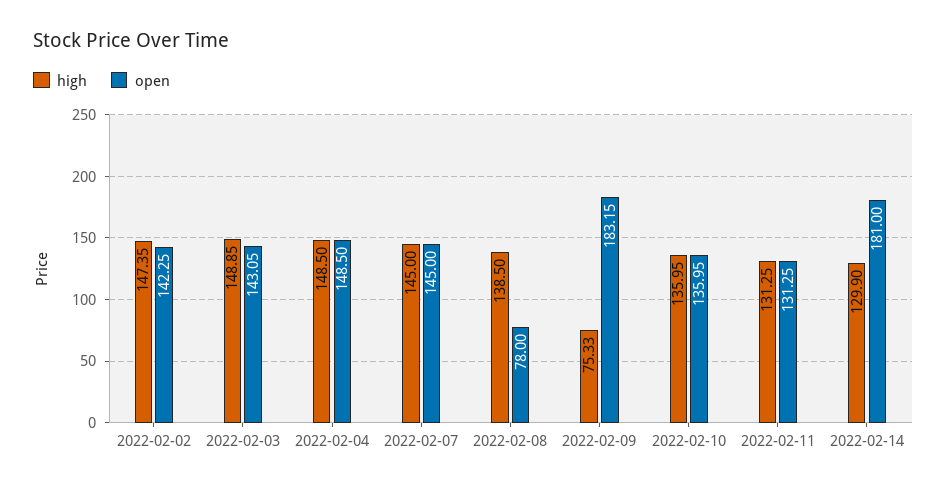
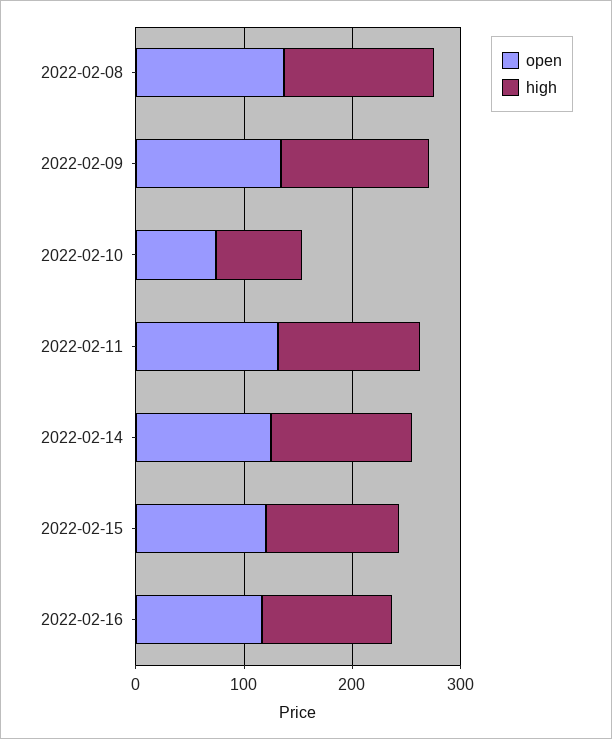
high, 2022-02-02: 147.35 -> none
open, 2022-02-02: 142.25 -> none
high, 2022-02-03: 148.85 -> none
open, 2022-02-03: 143.05 -> none
high, 2022-02-04: 148.5 -> none
open, 2022-02-04: 148.5 -> none
high, 2022-02-07: 145 -> none
open, 2022-02-07: 145 -> none
open, 2022-02-08: 78 -> 140
high, 2022-02-09: 75.33 -> 140
open, 2022-02-09: 183.15 -> 140
high, 2022-02-10: 135.95 -> 80
open, 2022-02-10: 135.95 -> 80
open, 2022-02-14: 181 -> 120
open, 2022-02-15: none -> 120
high, 2022-02-15: none -> 120
open, 2022-02-16: none -> 120
high, 2022-02-16: none -> 120

